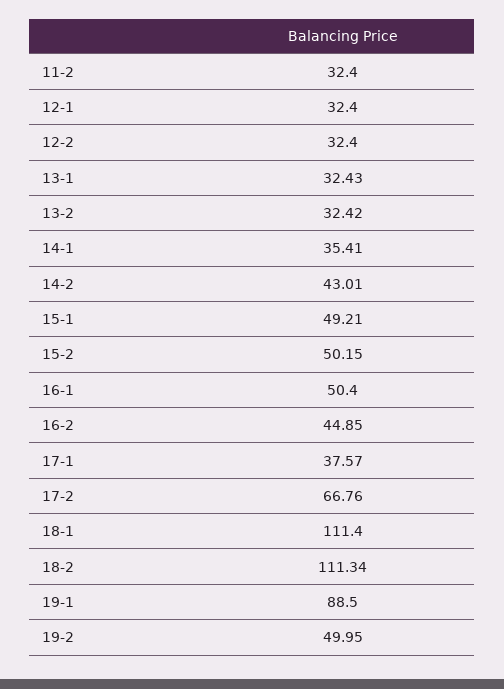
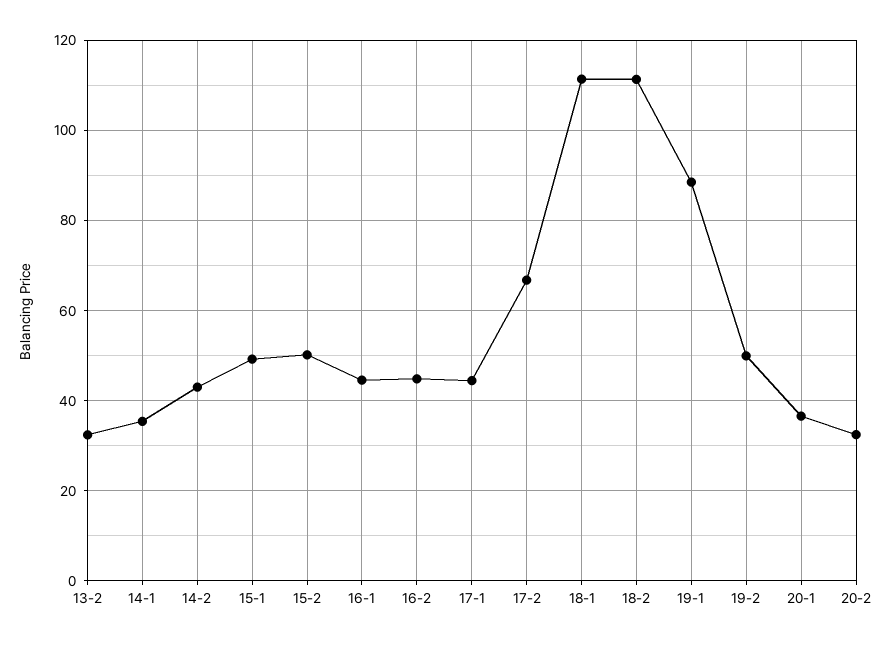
11-2: 32.4 -> none
12-1: 32.4 -> none
12-2: 32.4 -> none
13-1: 32.43 -> none
16-1: 50.4 -> 44
17-1: 37.57 -> 44
20-1: none -> 36
20-2: none -> 32

